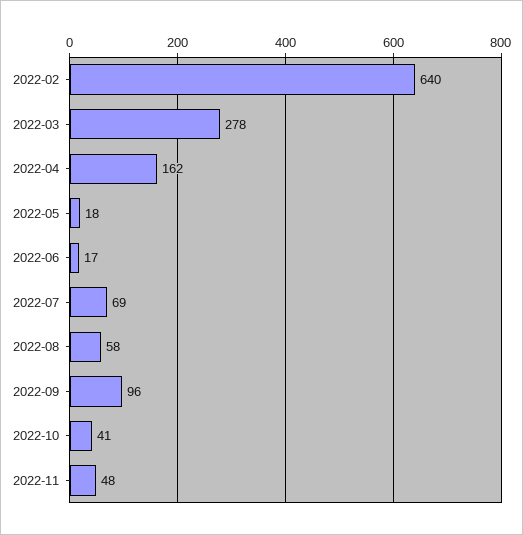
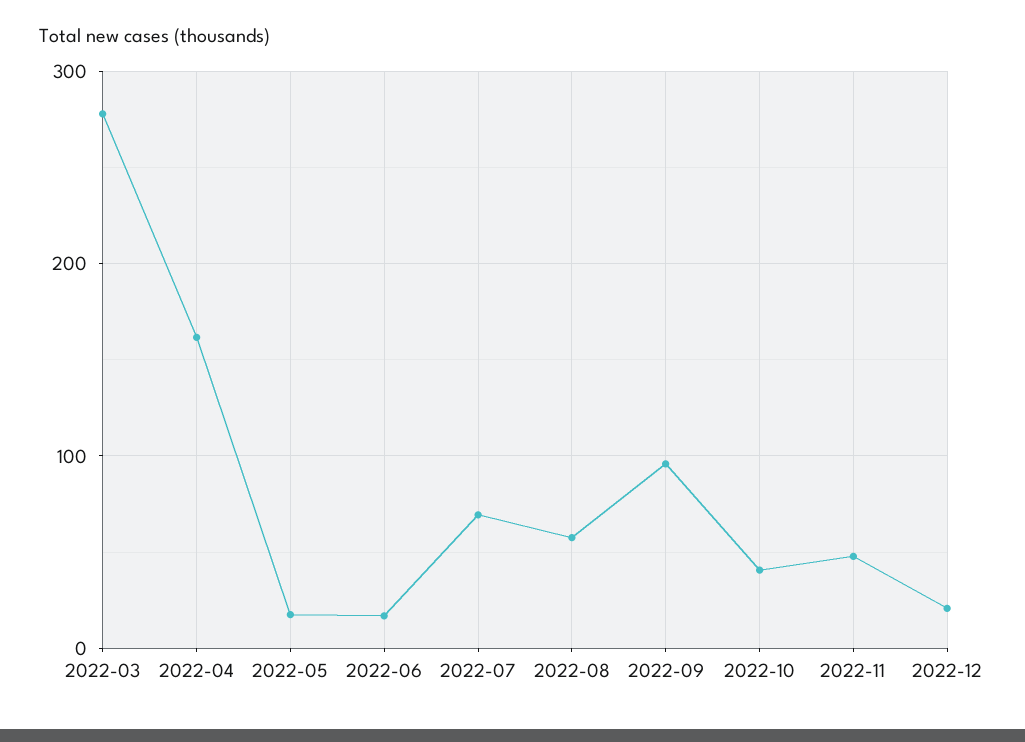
2022-02: 640 -> none
2022-12: none -> 20

